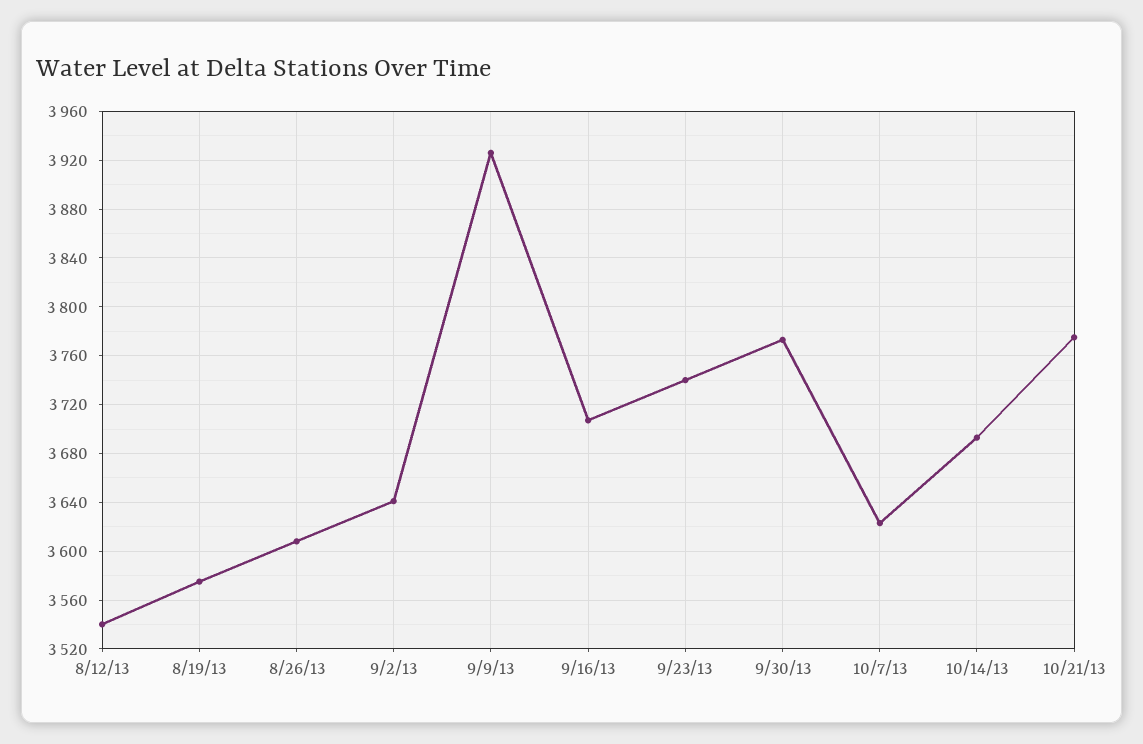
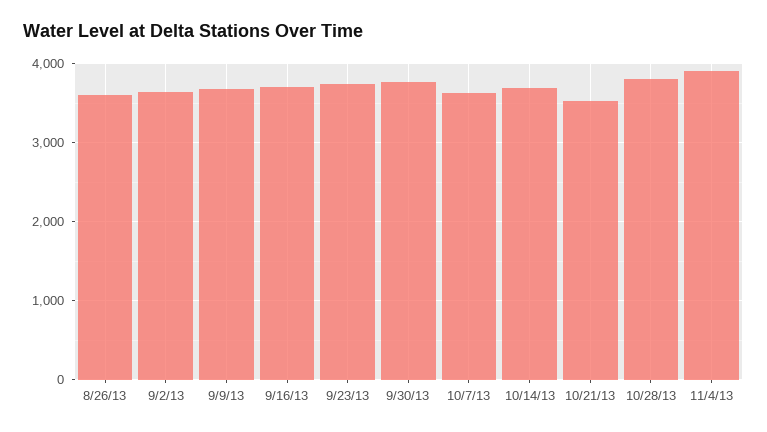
8/12/13: 3540 -> none
8/19/13: 3575 -> none
9/9/13: 3925 -> 3700
10/21/13: 3775 -> 3500
10/28/13: none -> 3800
11/4/13: none -> 3900

